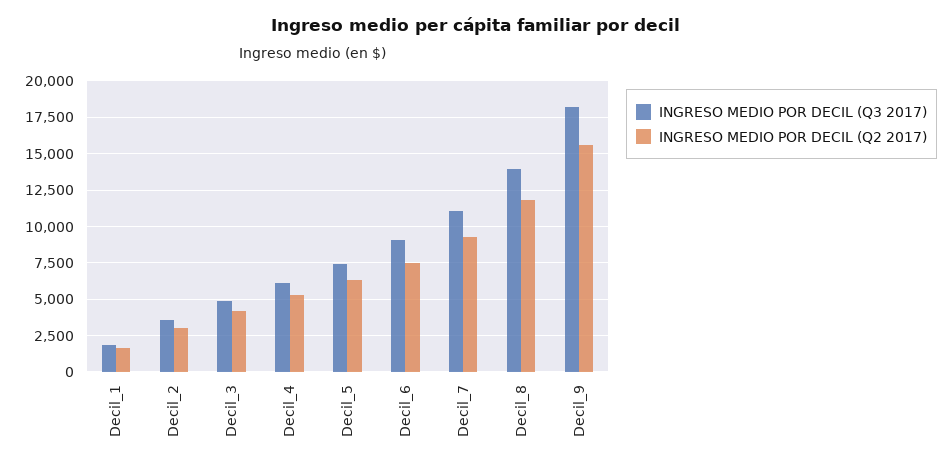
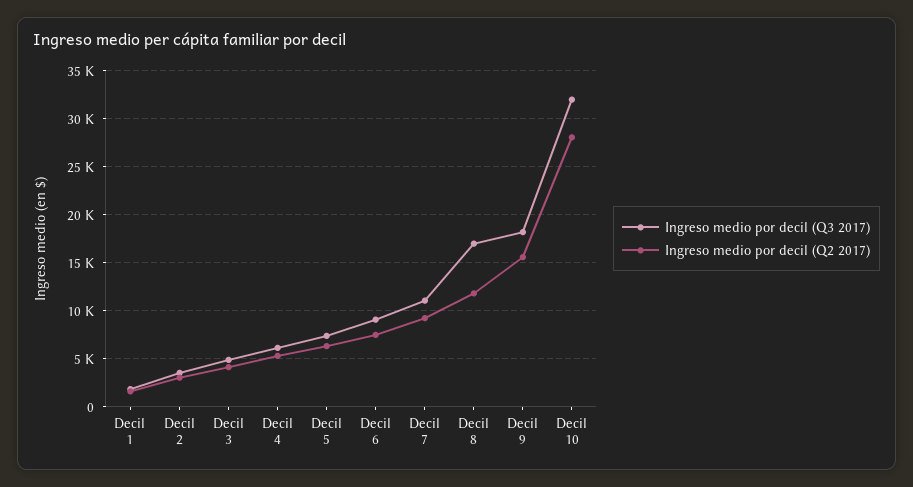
INGRESO MEDIO POR DECIL (Q3 2017), Decil_8: 14000 -> 17000
INGRESO MEDIO POR DECIL (Q3 2017), Decil 10: none -> 32000
INGRESO MEDIO POR DECIL (Q2 2017), Decil 10: none -> 28000

